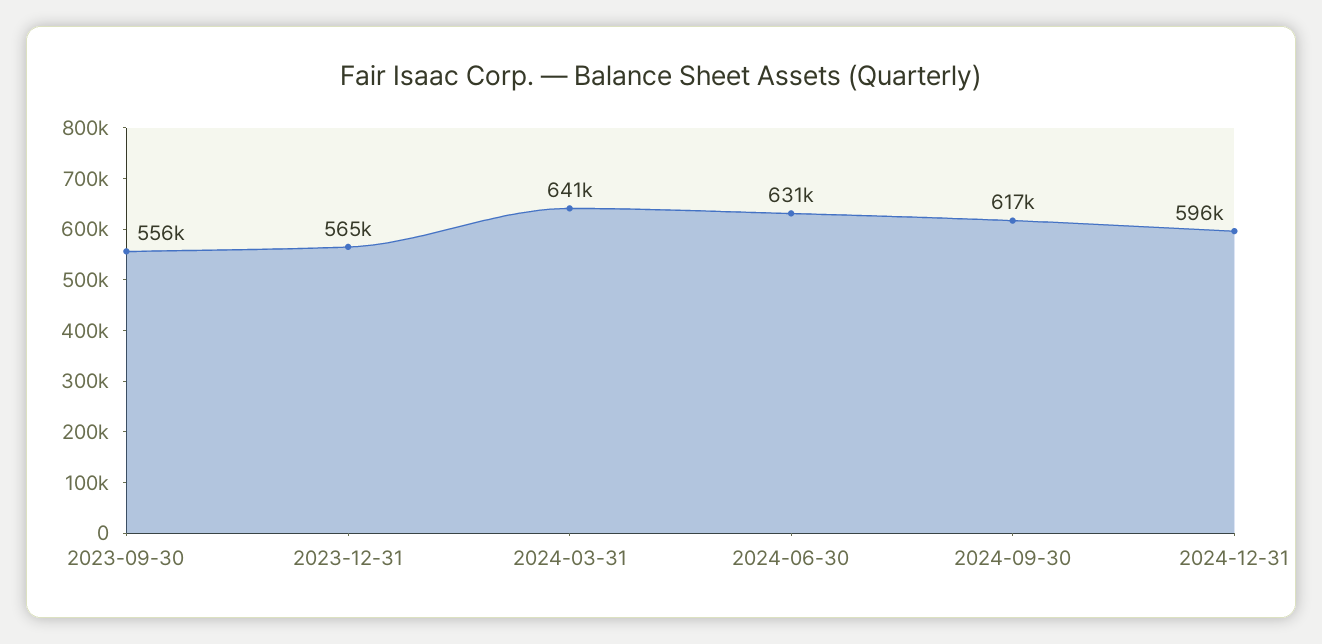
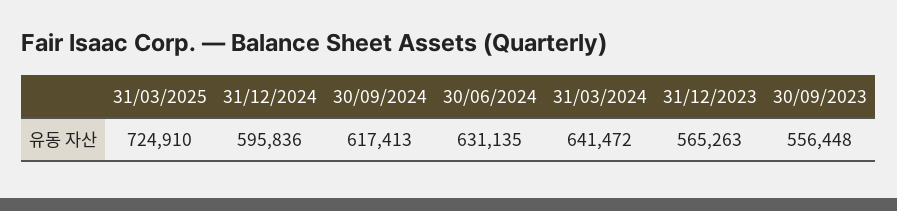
31/03/2025: none -> 724910

